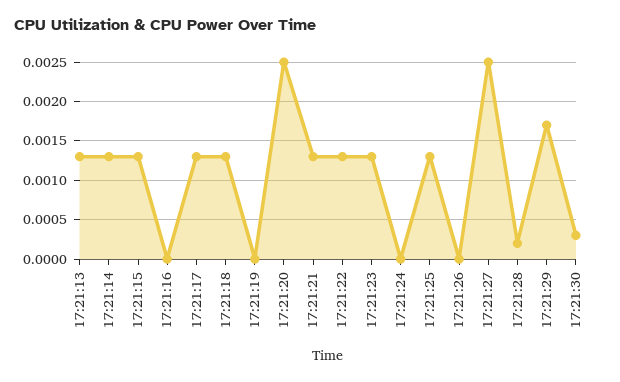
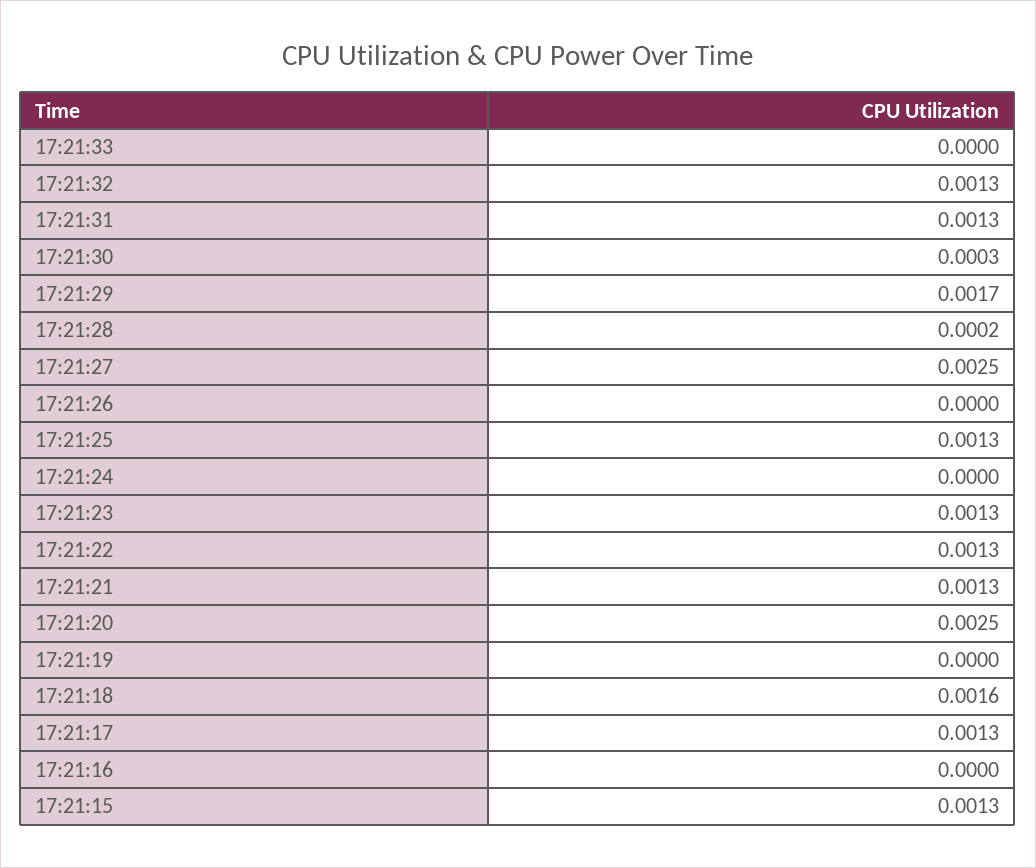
17:21:13: 0.0013 -> none
17:21:14: 0.0013 -> none
17:21:18: 0.0013 -> 0.0016
17:21:33: none -> 0
17:21:32: none -> 0.0013
17:21:31: none -> 0.0013

